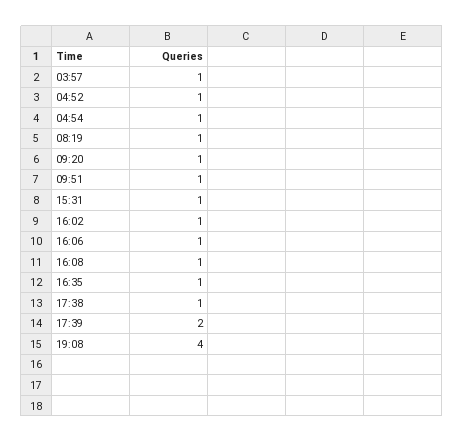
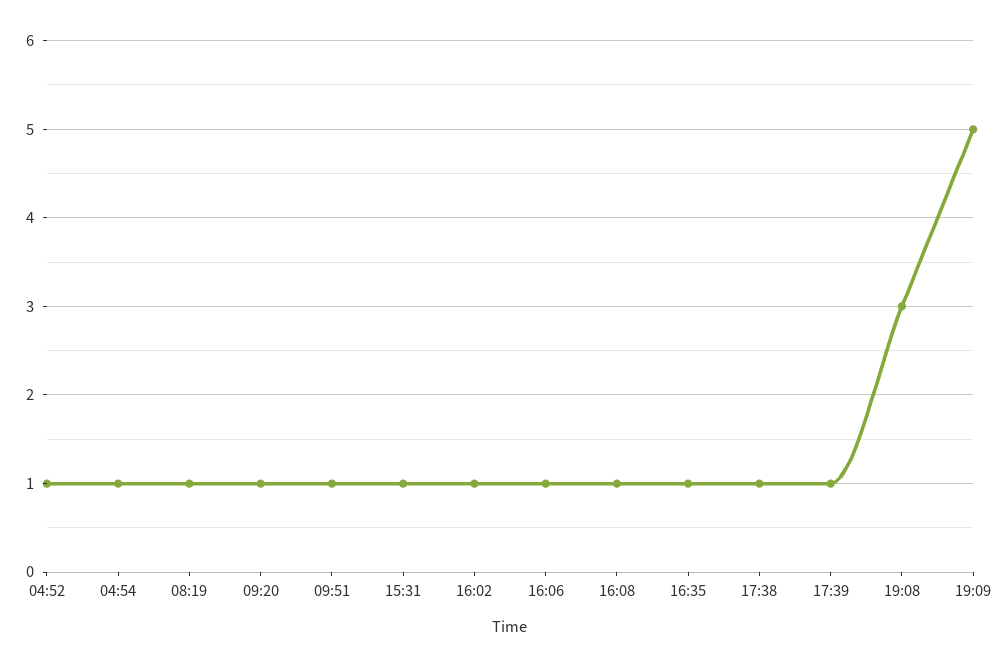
03:57: 1 -> none
17:39: 2 -> 1
19:08: 4 -> 3
19:09: none -> 5

